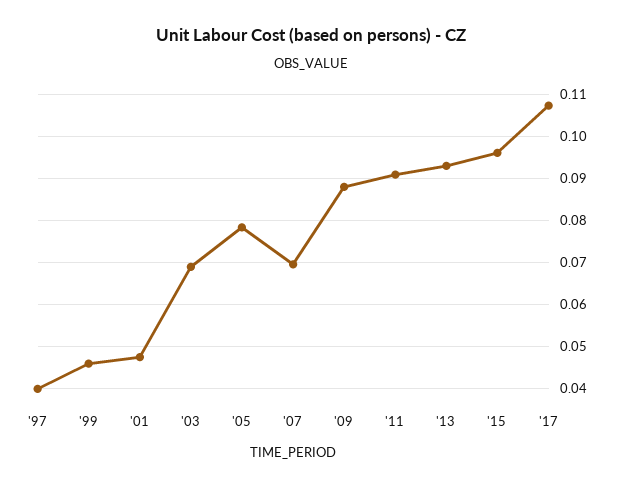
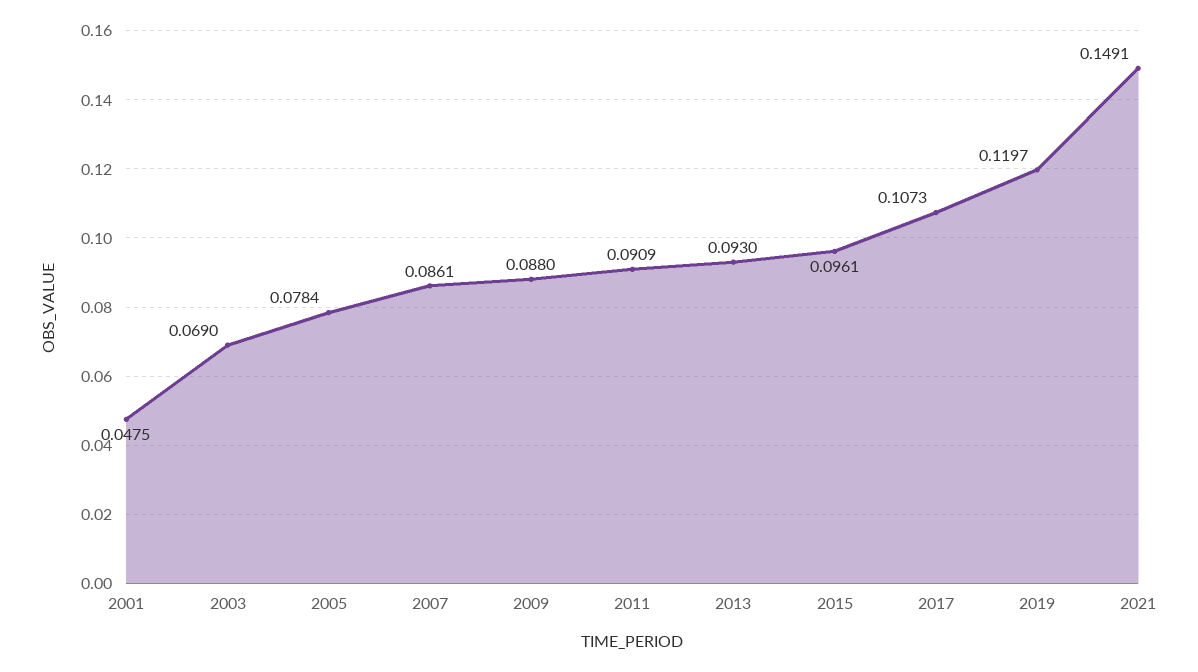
'97: 0.04 -> none
'99: 0.046 -> none
'07: 0.07 -> 0.0861
2019: none -> 0.1197
2021: none -> 0.1491

